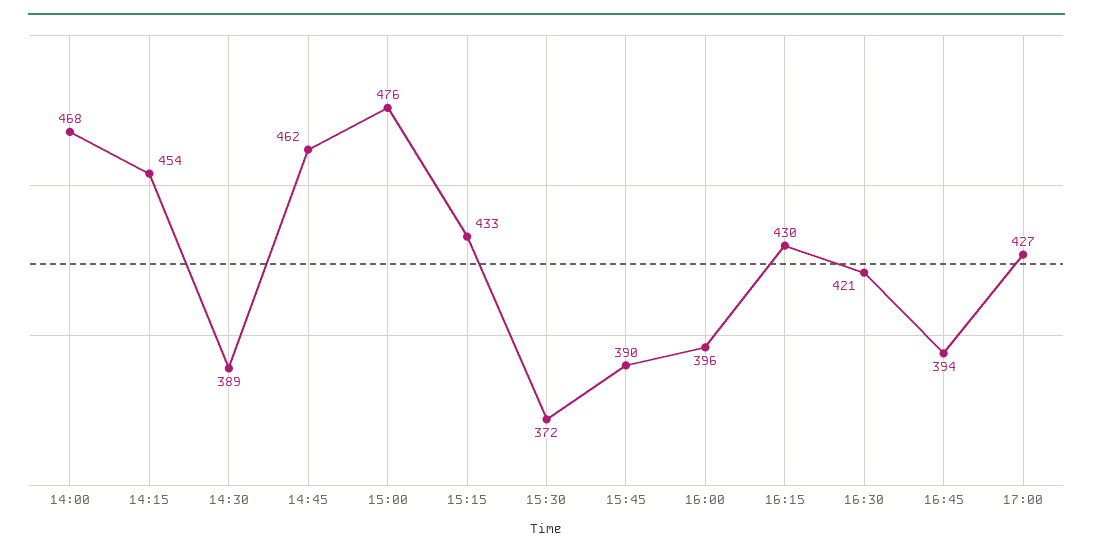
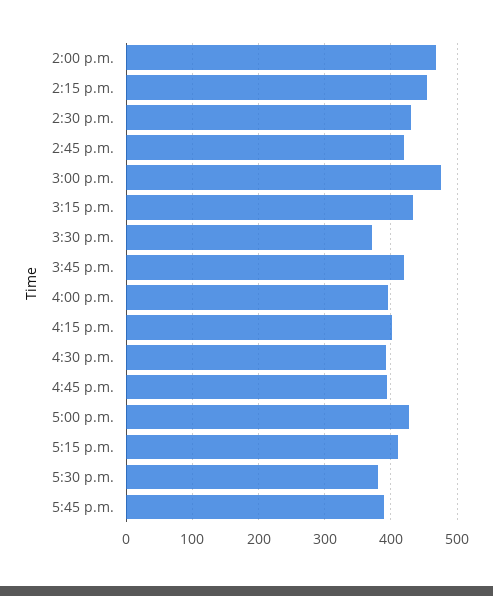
14:30: 389 -> 430
14:45: 462 -> 420
15:45: 390 -> 420
16:15: 430 -> 400
16:30: 421 -> 390
5:15 p.m.: none -> 410
5:30 p.m.: none -> 380
5:45 p.m.: none -> 390

